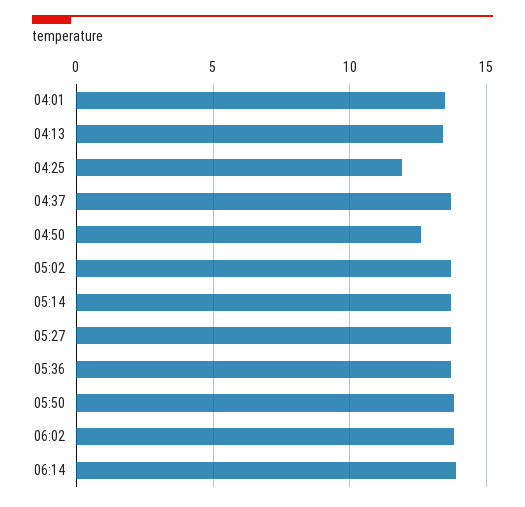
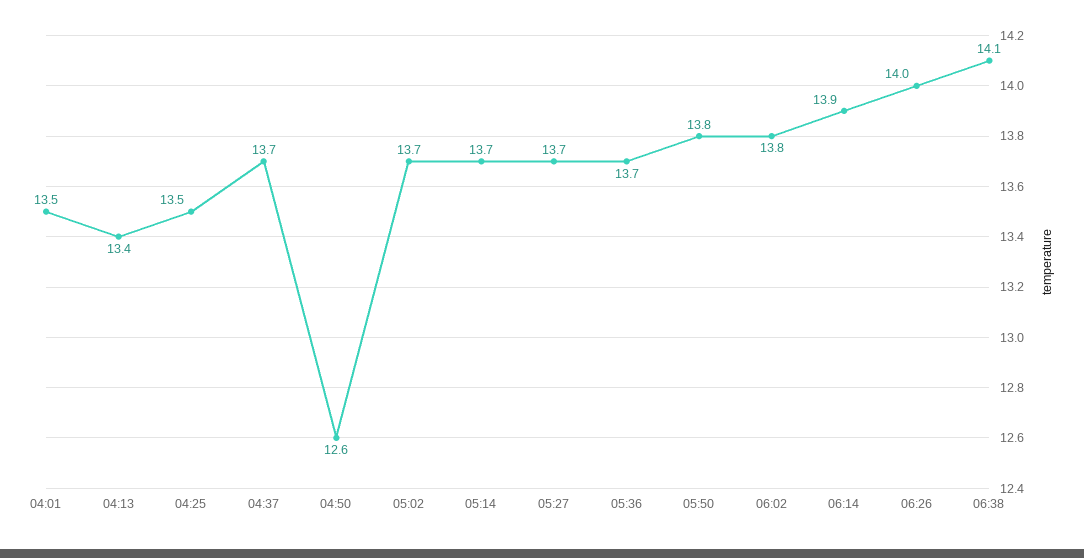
04:25: 12 -> 13.5
06:26: none -> 14
06:38: none -> 14.1

